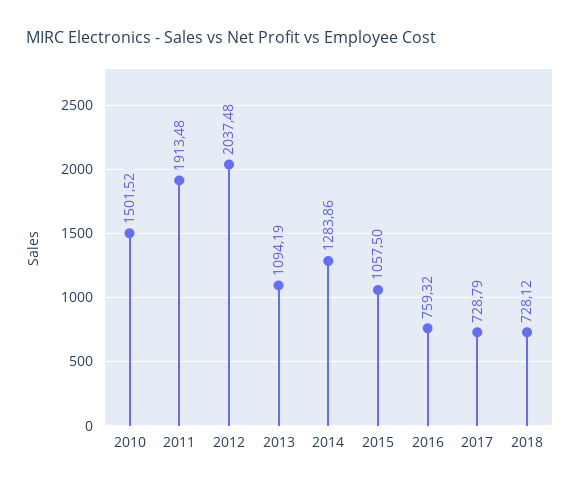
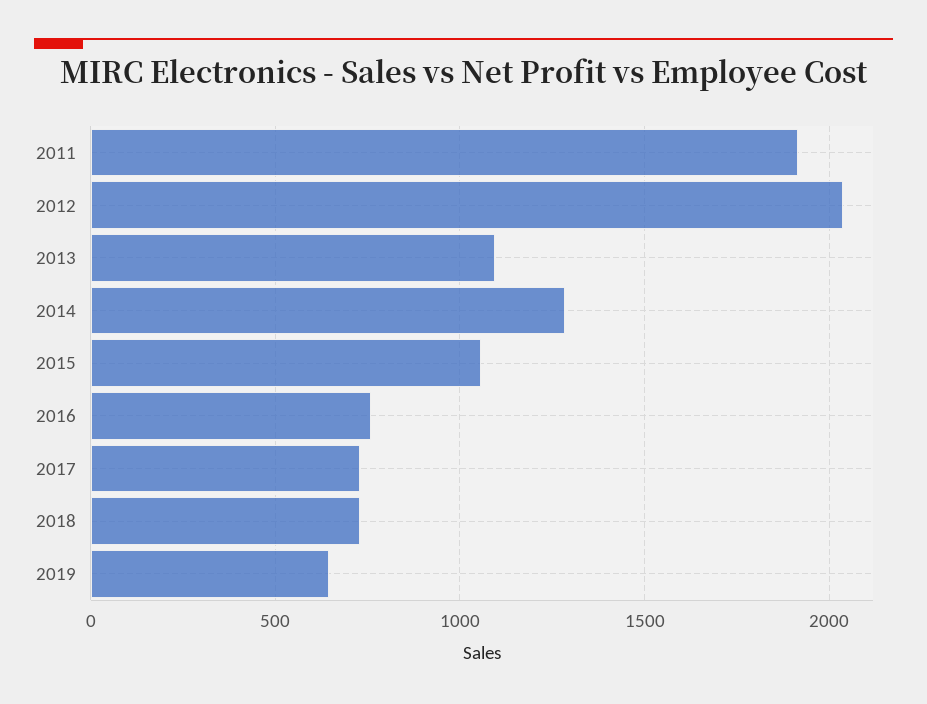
2010: 1501.52 -> none
2019: none -> 650

